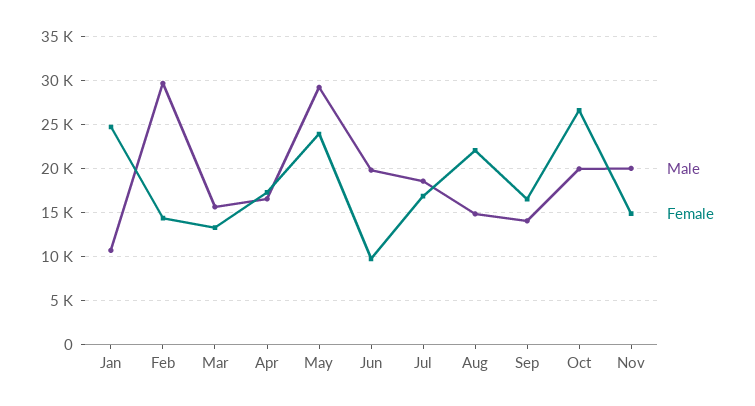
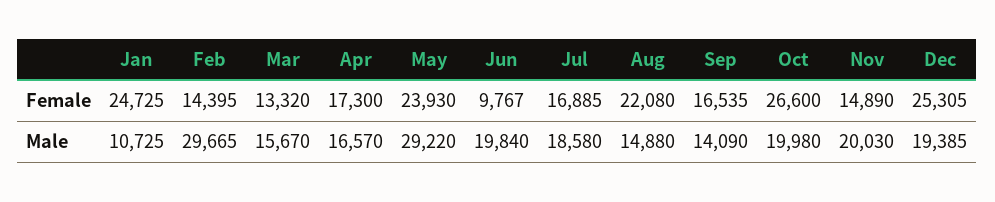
Female, Dec: none -> 25305
Male, Dec: none -> 19385

